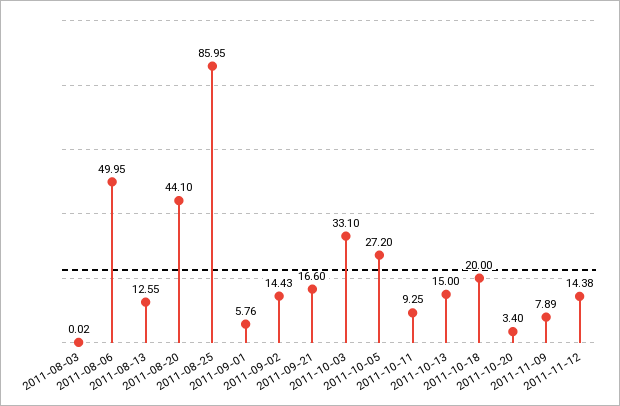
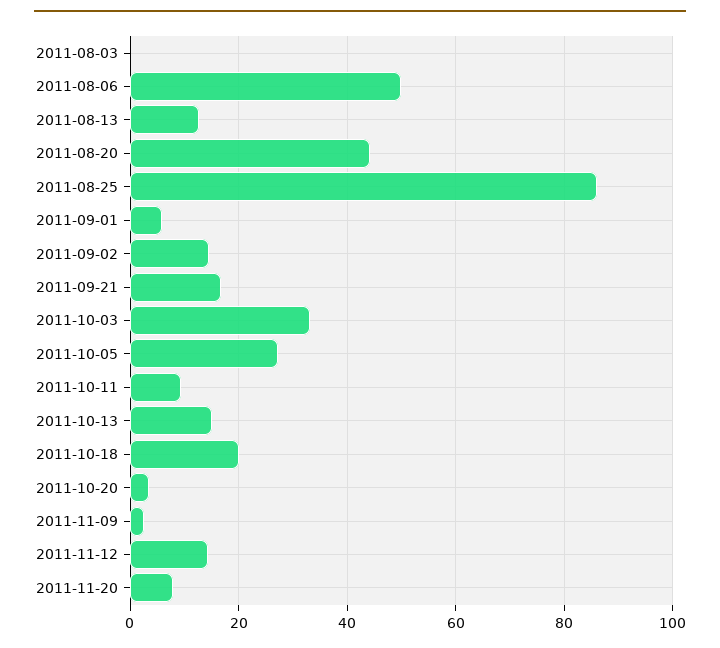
2011-11-09: 7.89 -> 2
2011-11-20: none -> 8

